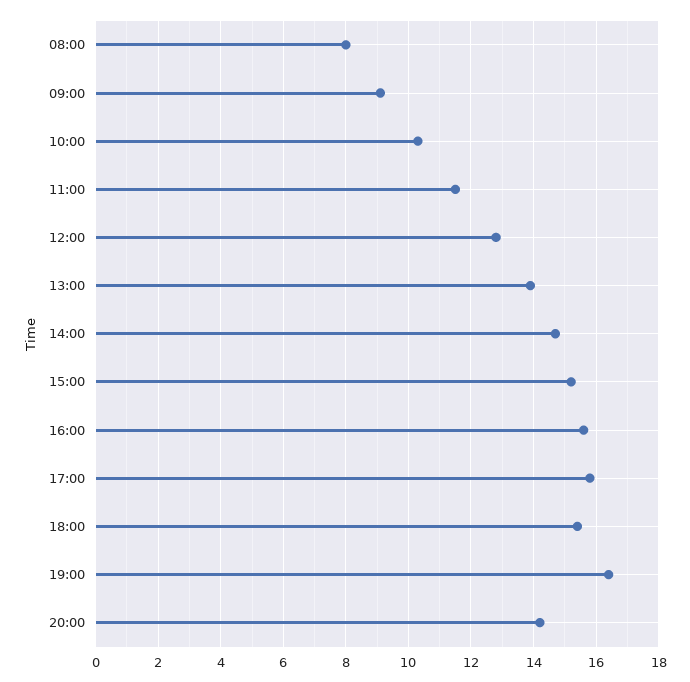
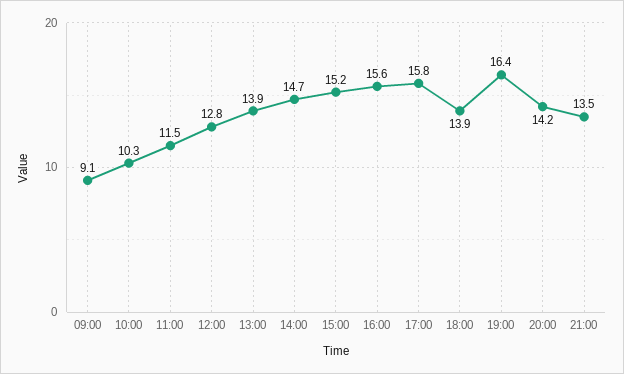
08:00: 8 -> none
18:00: 15.5 -> 13.9
21:00: none -> 13.5

